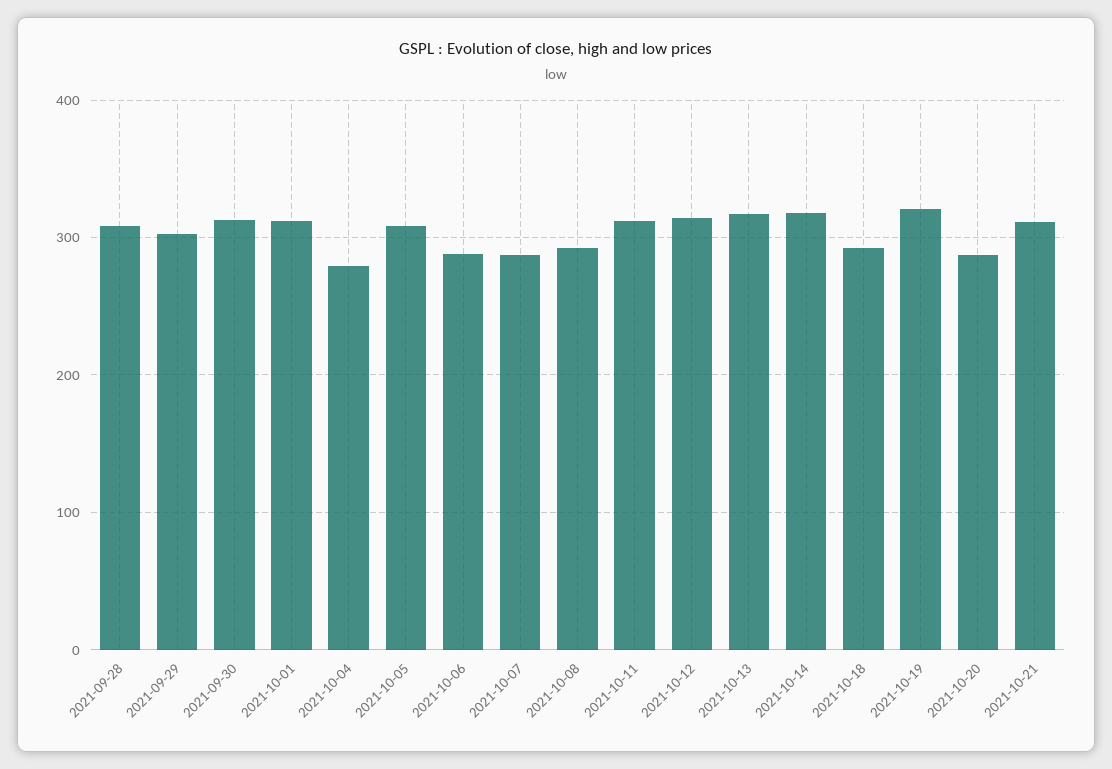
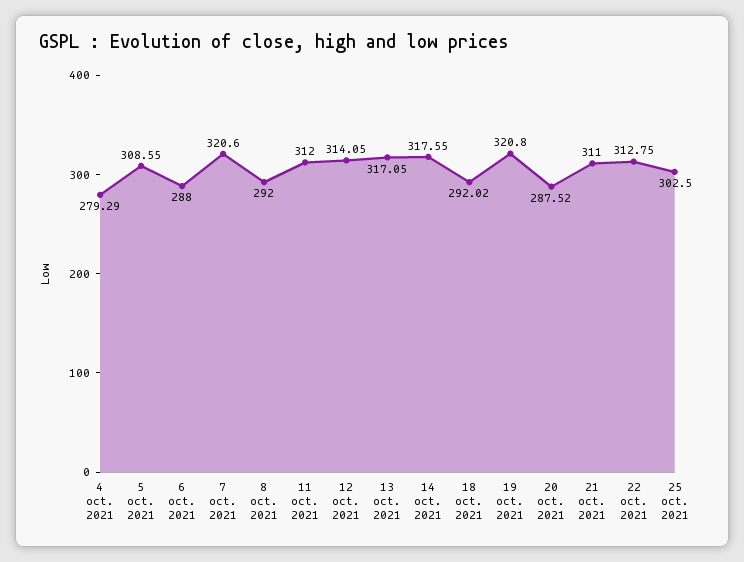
2021-09-28: 310 -> none
2021-09-29: 300 -> none
2021-09-30: 310 -> none
2021-10-01: 310 -> none
2021-10-07: 290 -> 320.6
22 oct. 2021: none -> 312.75
25 oct. 2021: none -> 302.5

